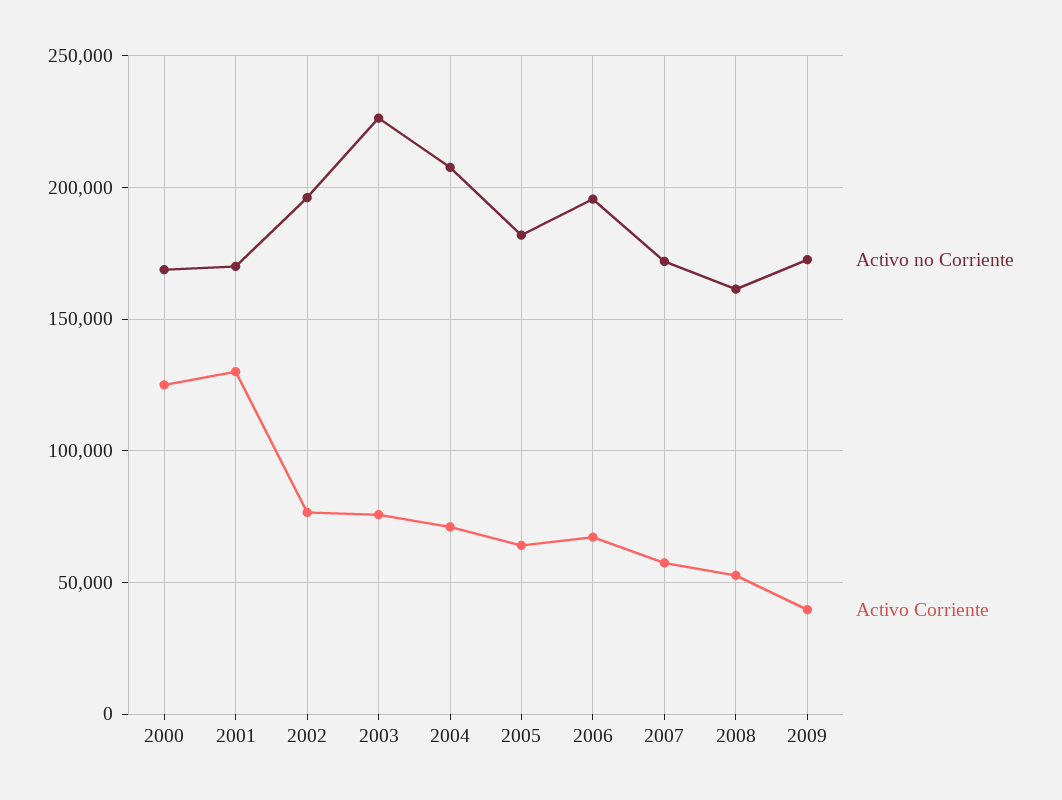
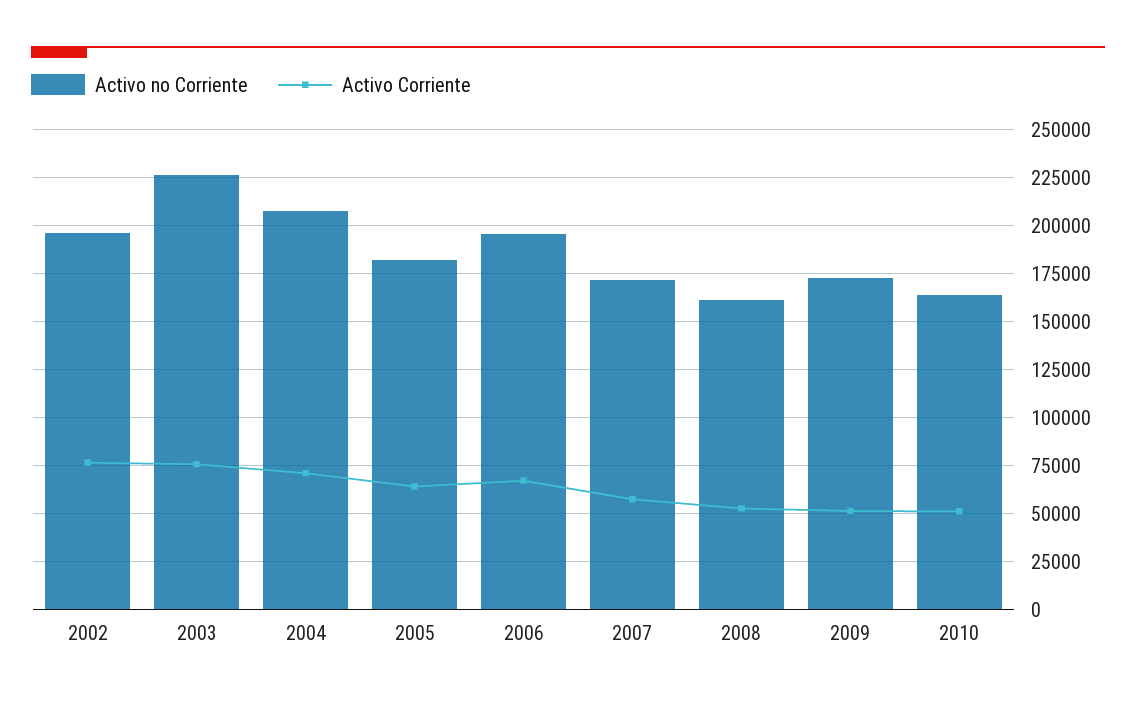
Activo no Corriente, 2000: 170000 -> none
Activo Corriente, 2000: 125000 -> none
Activo no Corriente, 2001: 170000 -> none
Activo Corriente, 2001: 130000 -> none
Activo Corriente, 2009: 40000 -> 50000
Activo no Corriente, 2010: none -> 165000
Activo Corriente, 2010: none -> 50000

